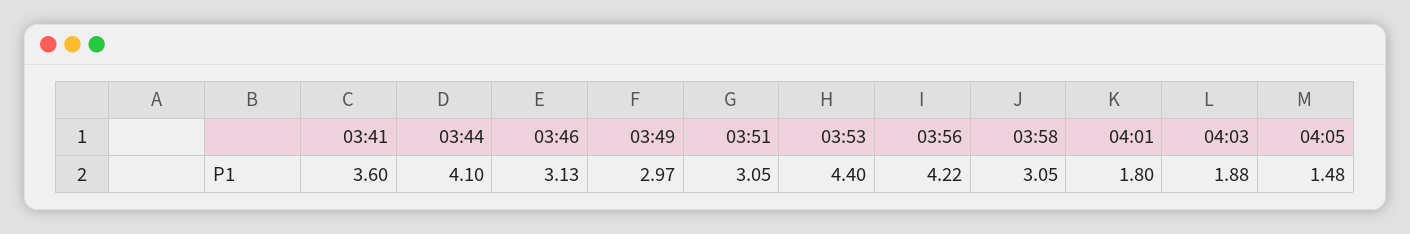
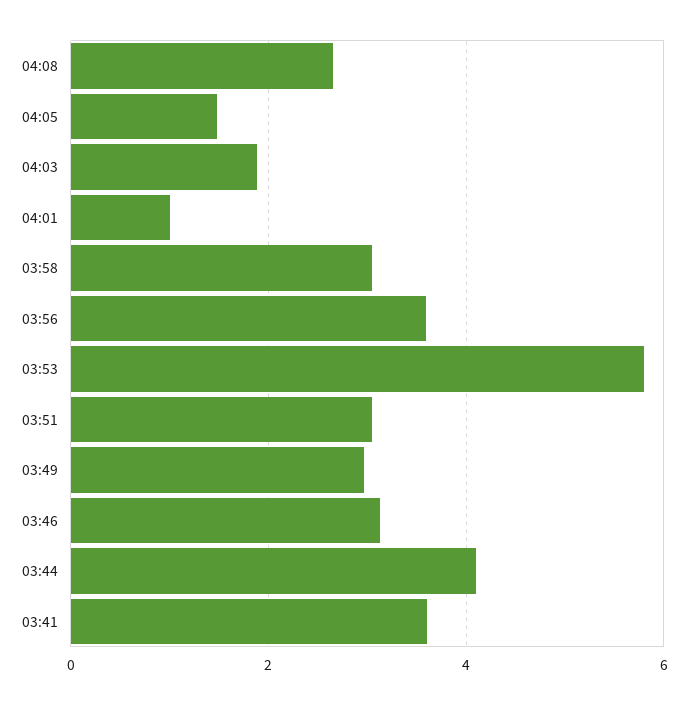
03:53: 4.4 -> 5.8
03:56: 4.22 -> 3.6
04:01: 1.8 -> 1
04:08: none -> 2.6

